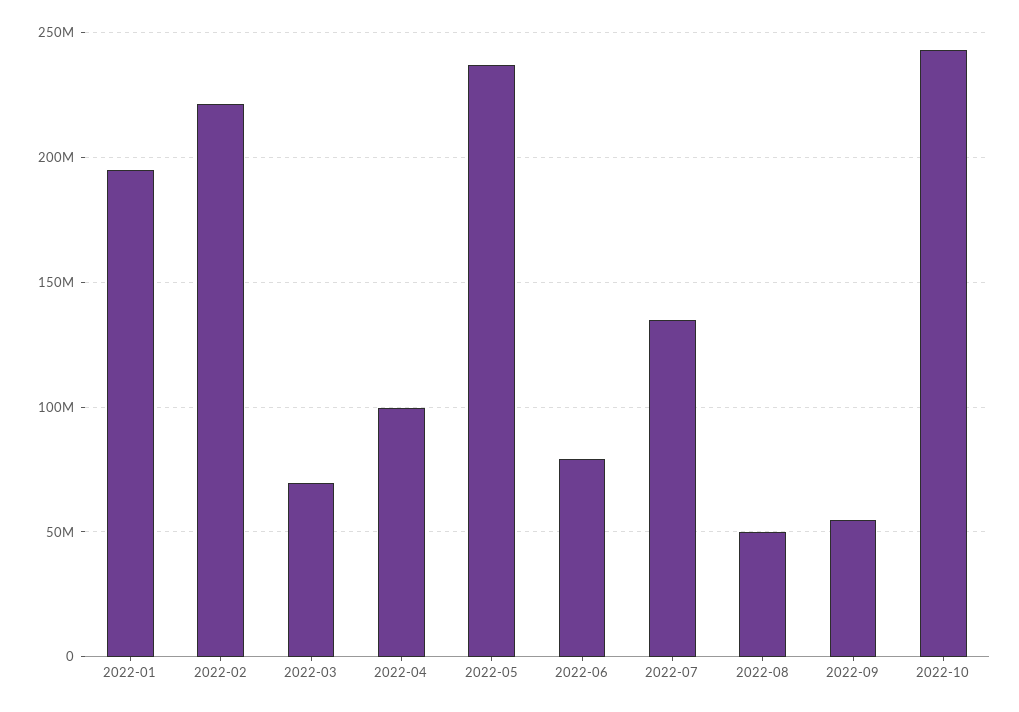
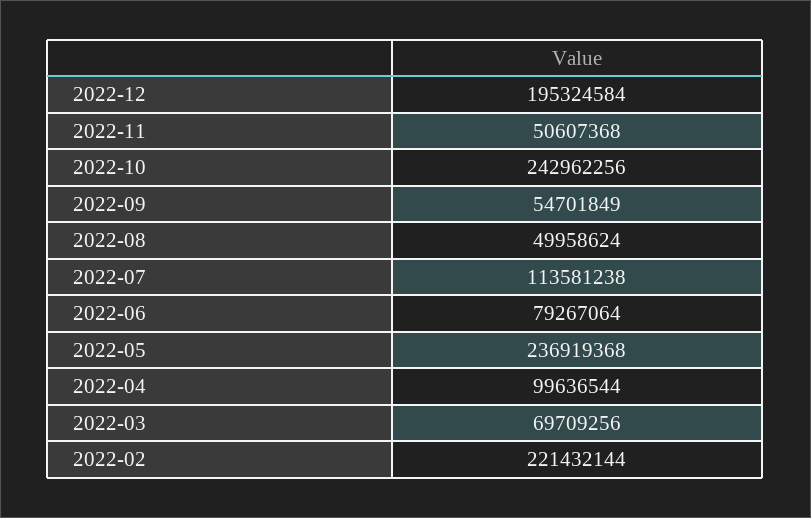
2022-01: 195000000 -> none
2022-07: 135000000 -> 113581238
2022-12: none -> 195324584
2022-11: none -> 50607368

